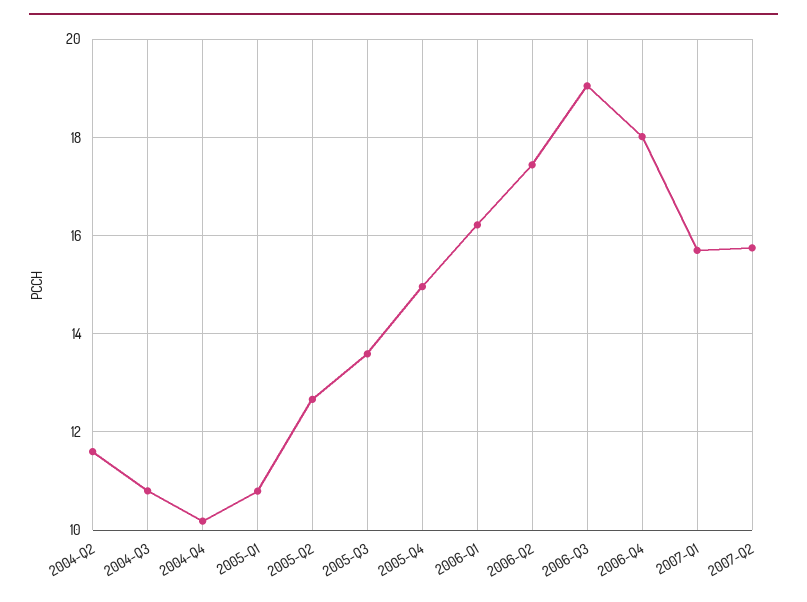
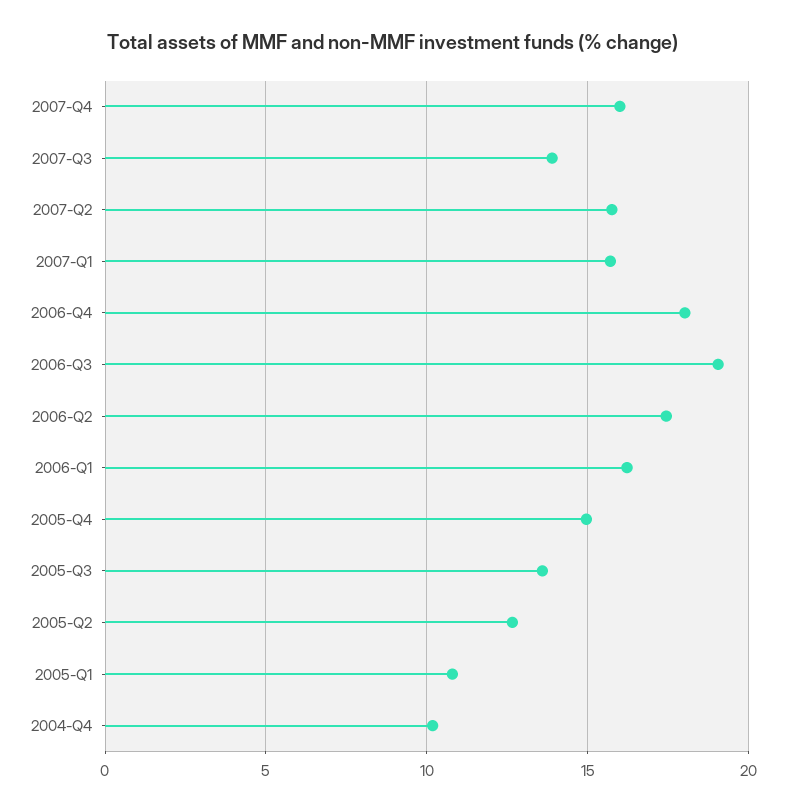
2004-Q2: 11.6 -> none
2004-Q3: 10.8 -> none
2007-Q4: none -> 16
2007-Q3: none -> 14

